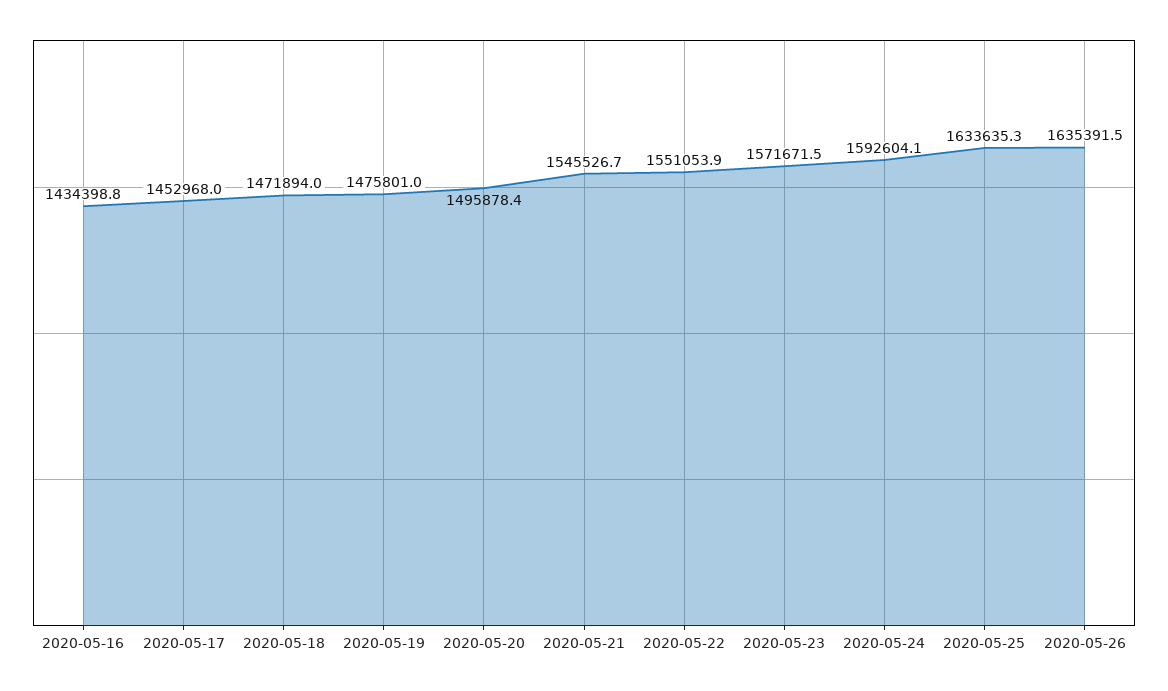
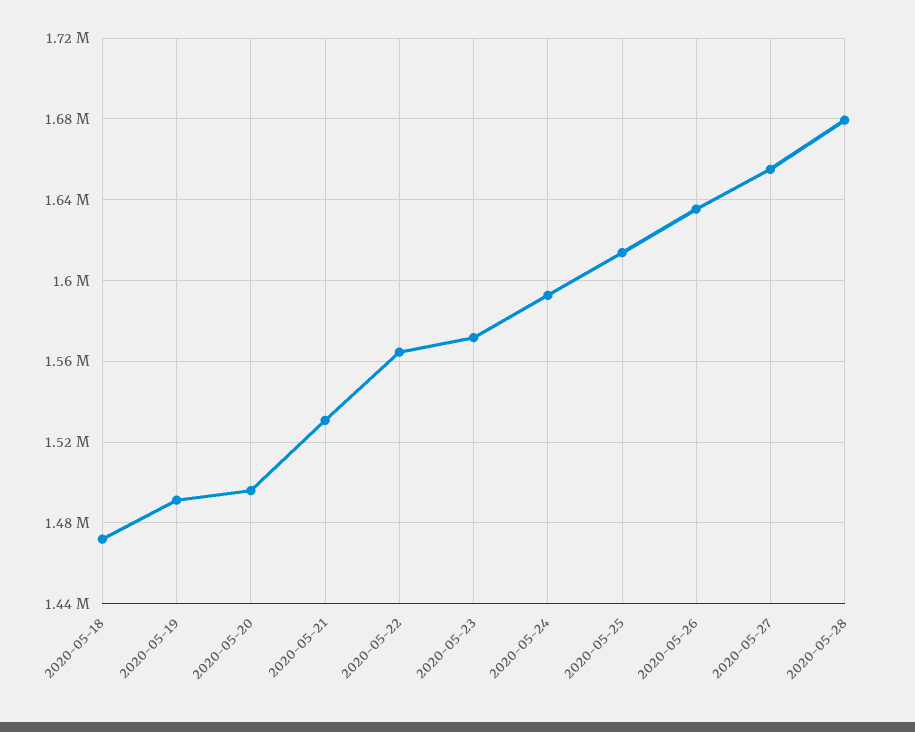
2020-05-16: 1434398.8 -> none
2020-05-17: 1452968 -> none
2020-05-19: 1475801 -> 1490000
2020-05-21: 1545526.7 -> 1530000
2020-05-22: 1551053.9 -> 1565000
2020-05-25: 1633635.3 -> 1615000
2020-05-27: none -> 1655000
2020-05-28: none -> 1680000

